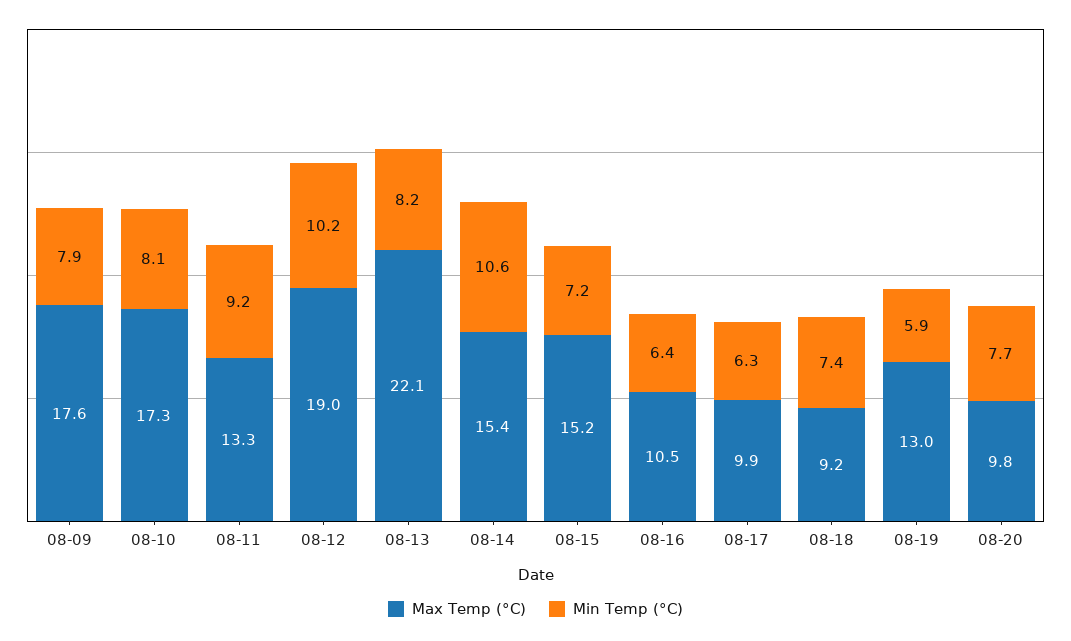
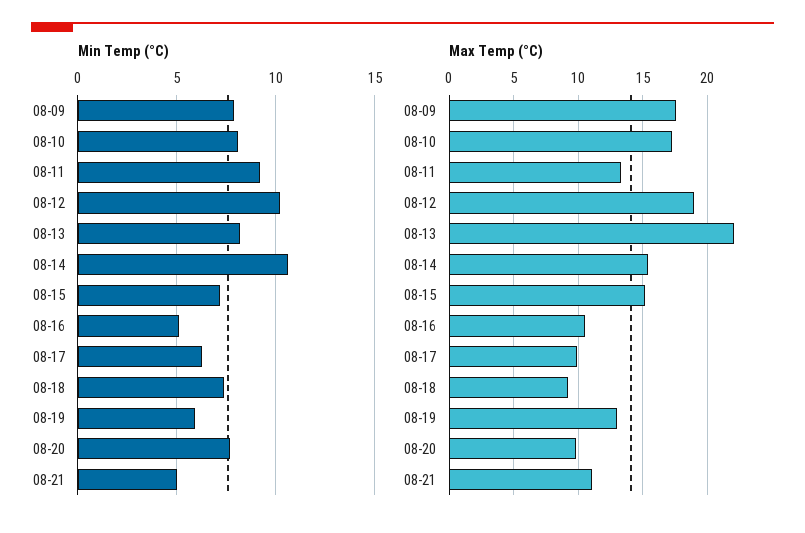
Min Temp (°C), 08-16: 6.4 -> 5
Min Temp (°C), 08-21: none -> 5
Max Temp (°C), 08-21: none -> 11

